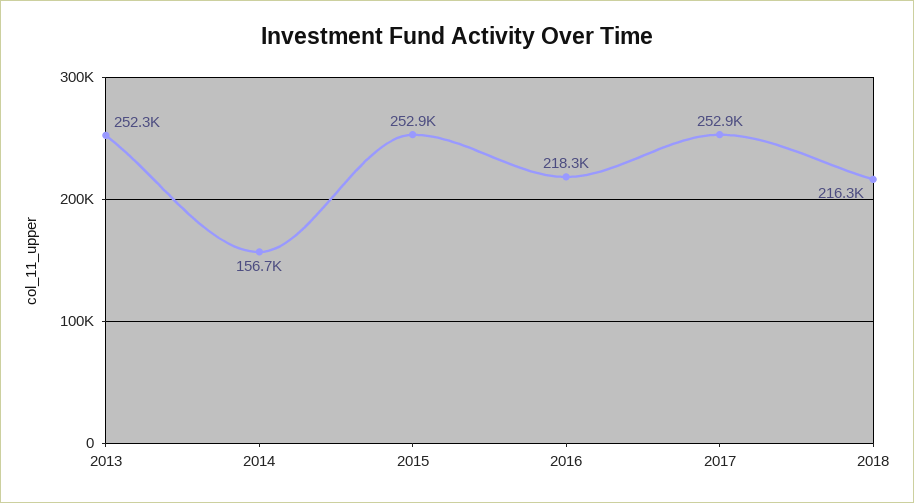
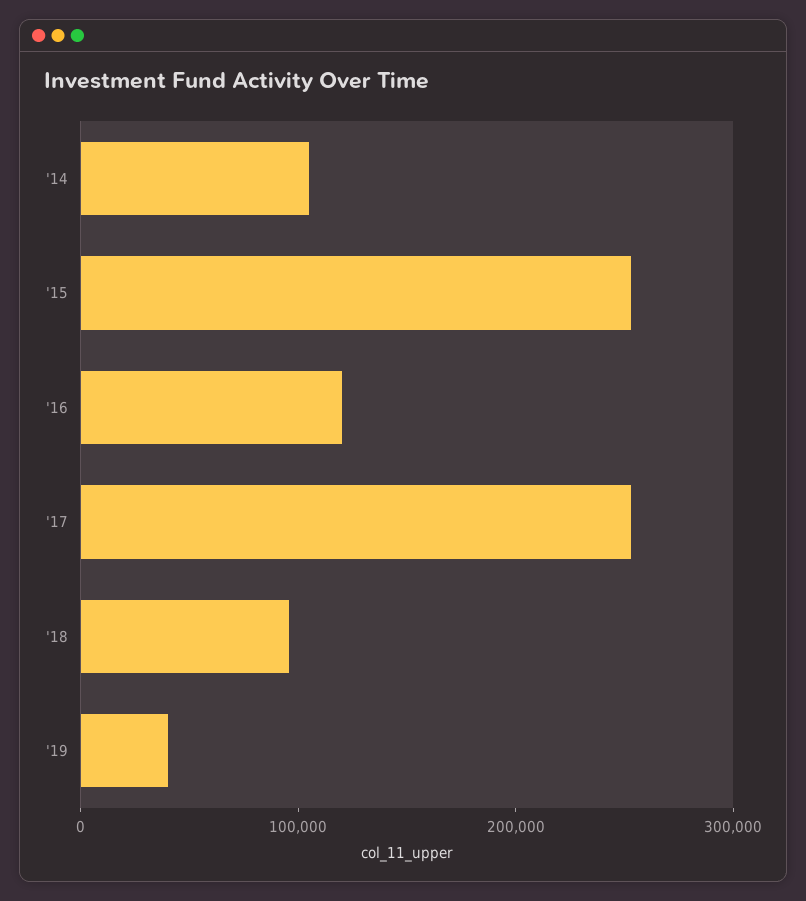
2013: 252300 -> none
2014: 156700 -> 100000
2016: 218300 -> 120000
2018: 216300 -> 100000
'19: none -> 40000

